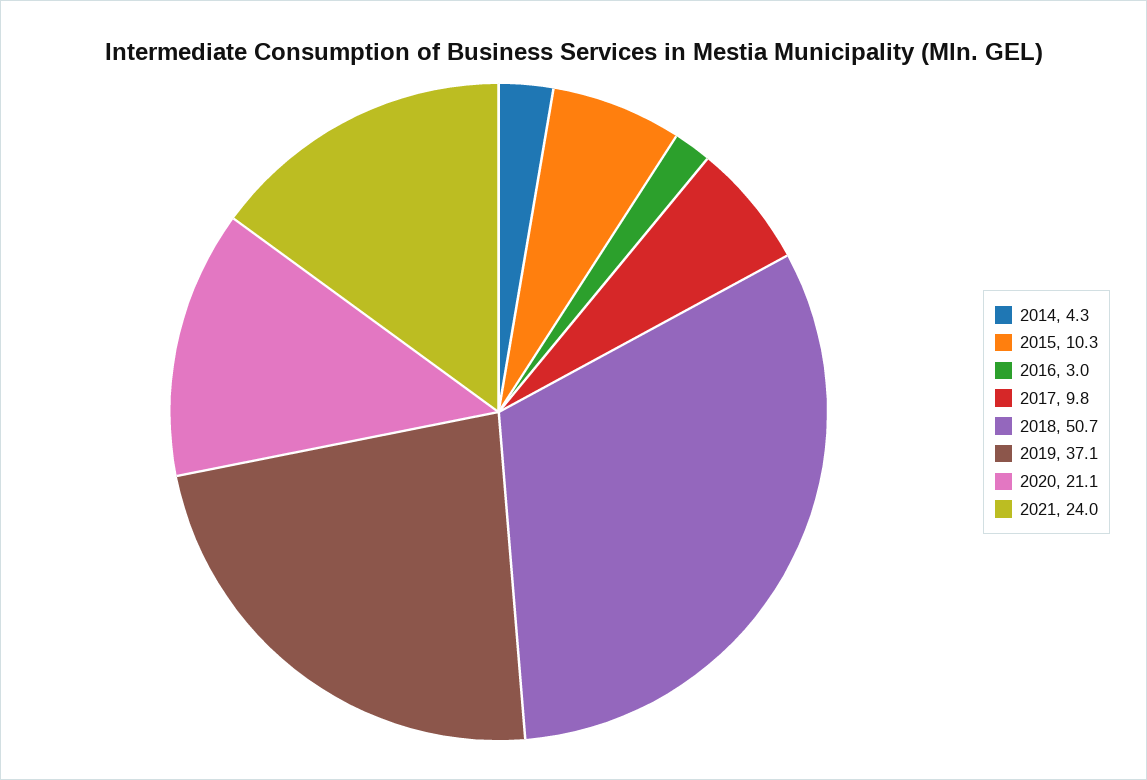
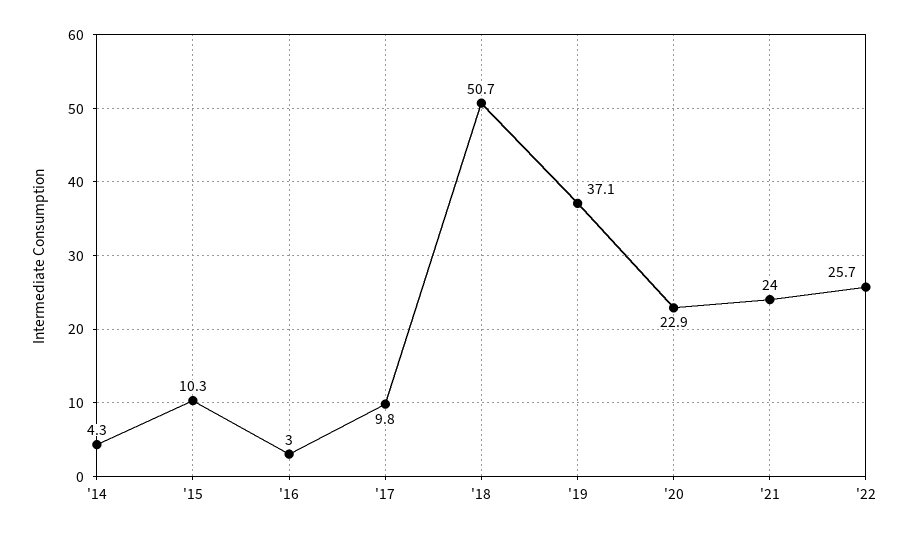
2020: 21.1 -> 22.9
'22: none -> 25.7

